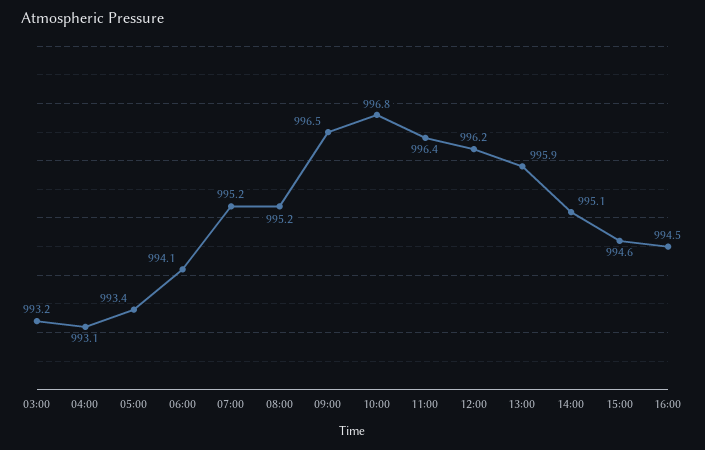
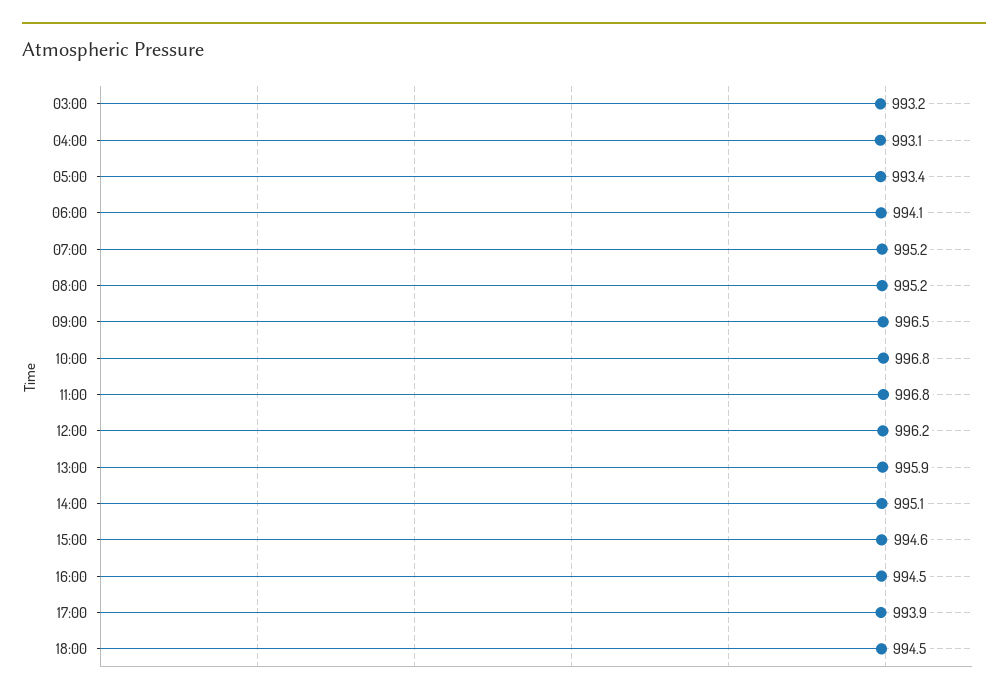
11:00: 996.4 -> 996.8
17:00: none -> 993.9
18:00: none -> 994.5

